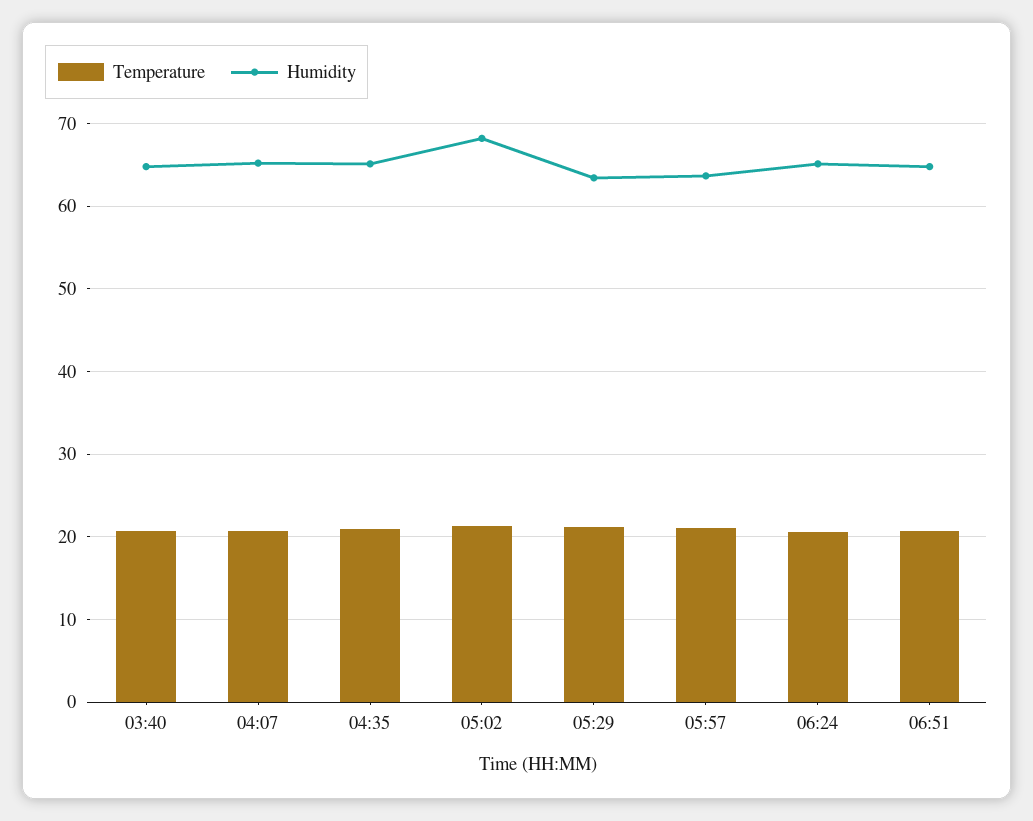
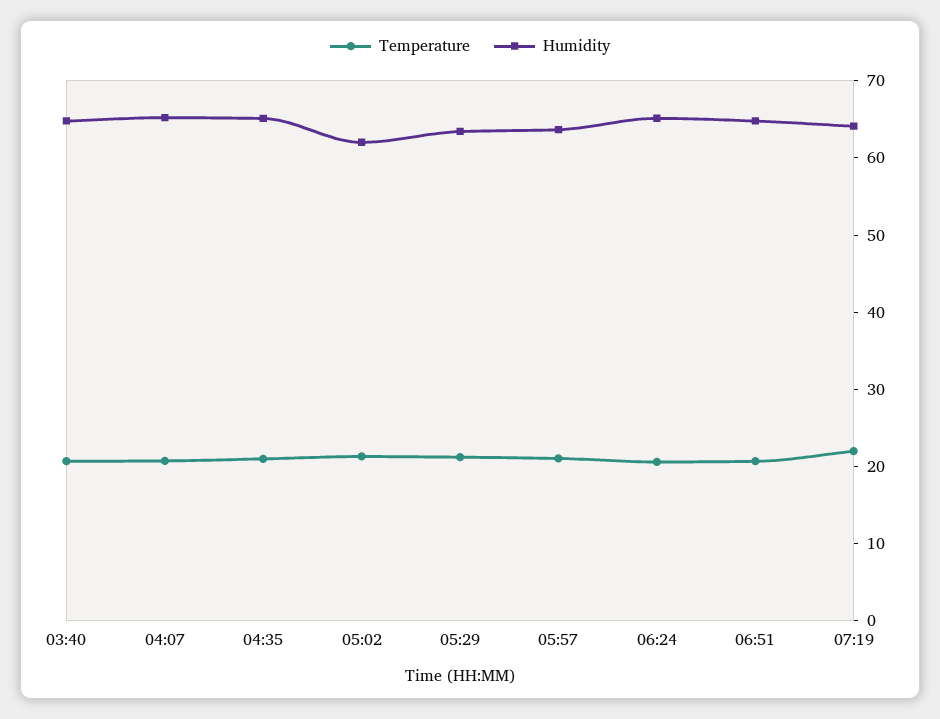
Humidity, 05:02: 68 -> 62
Temperature, 07:19: none -> 22
Humidity, 07:19: none -> 64

